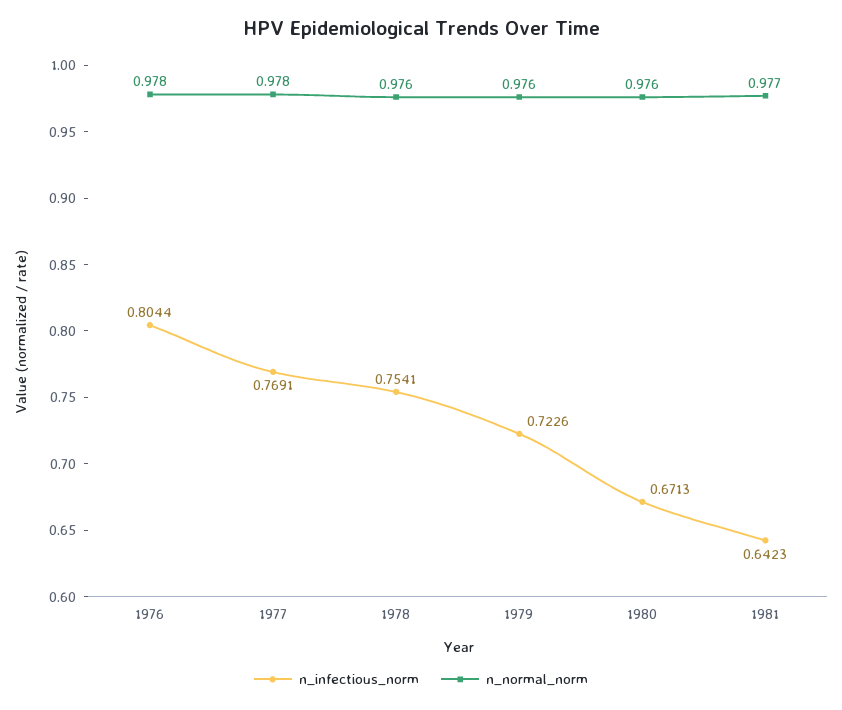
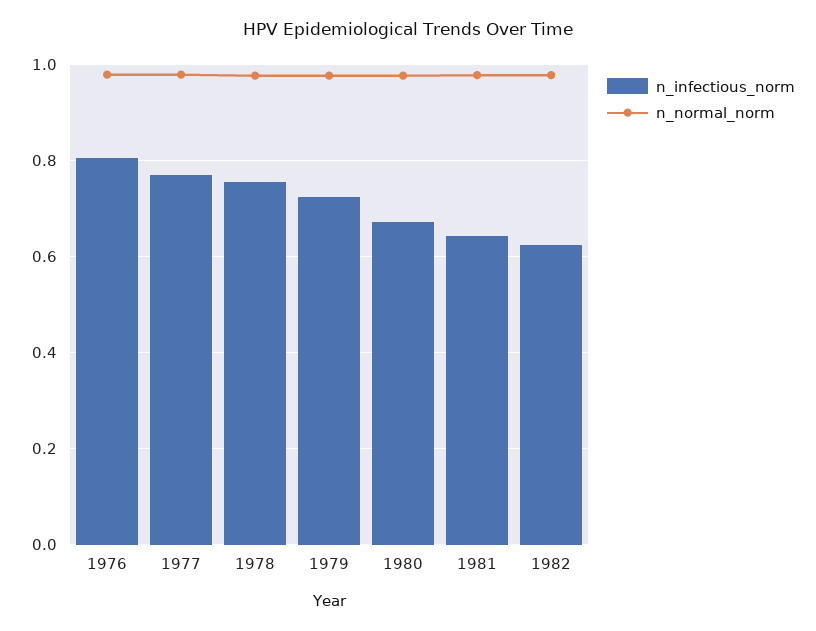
n_infectious_norm, 1982: none -> 0.62
n_normal_norm, 1982: none -> 0.98

